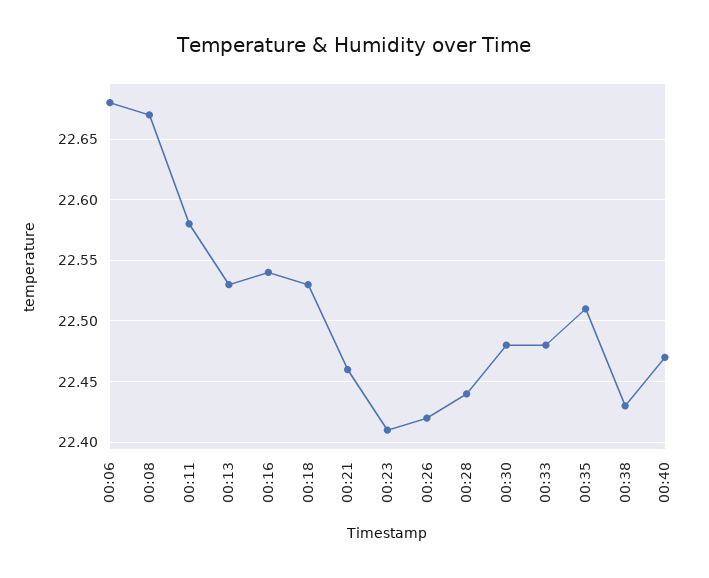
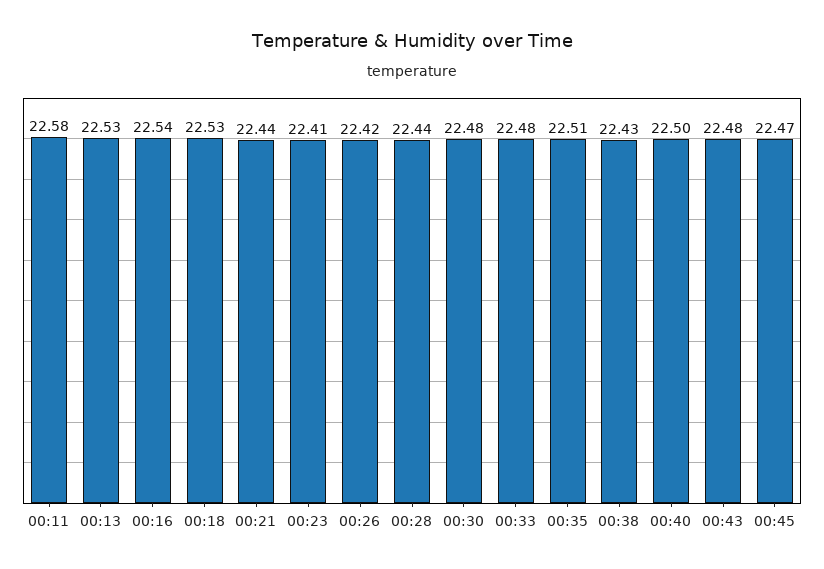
00:06: 22.68 -> none
00:08: 22.67 -> none
00:21: 22.46 -> 22.44
00:40: 22.47 -> 22.5
00:43: none -> 22.48
00:45: none -> 22.47

